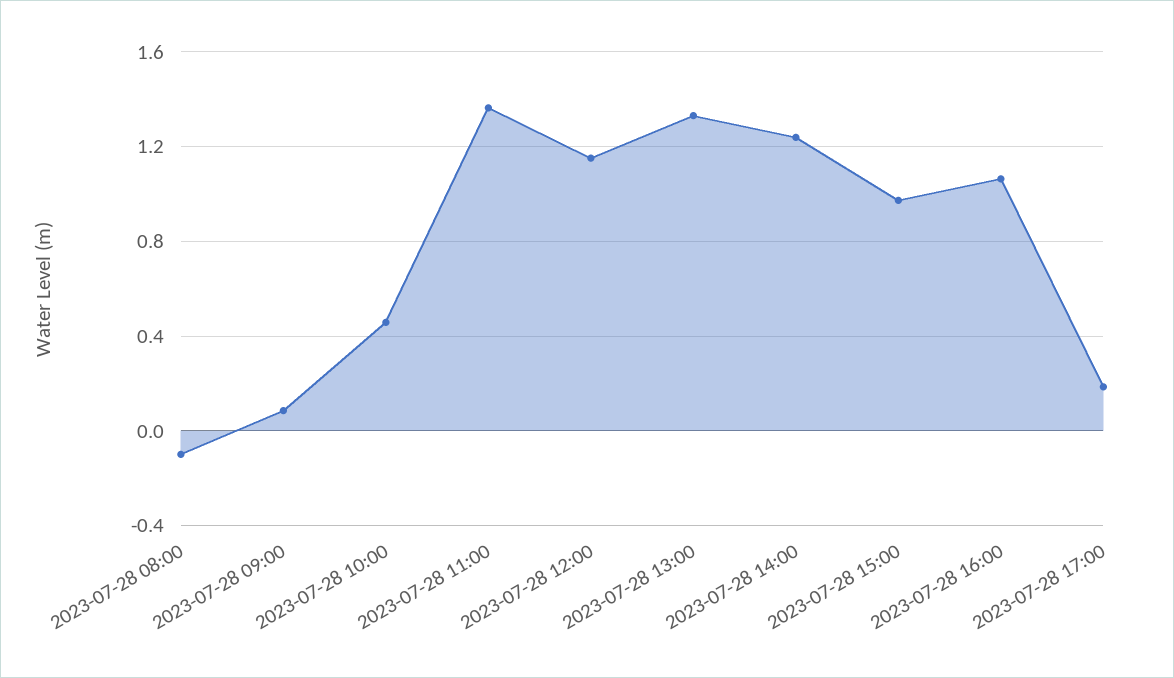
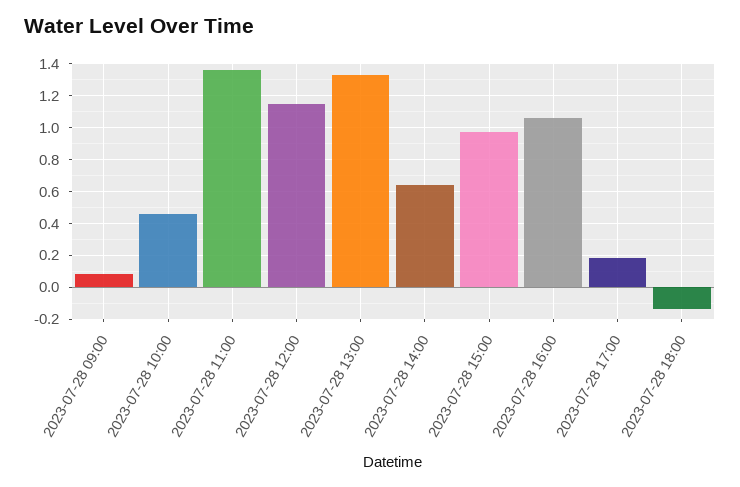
2023-07-28 08:00: -0.1 -> none
2023-07-28 14:00: 1.25 -> 0.65
2023-07-28 18:00: none -> -0.15

